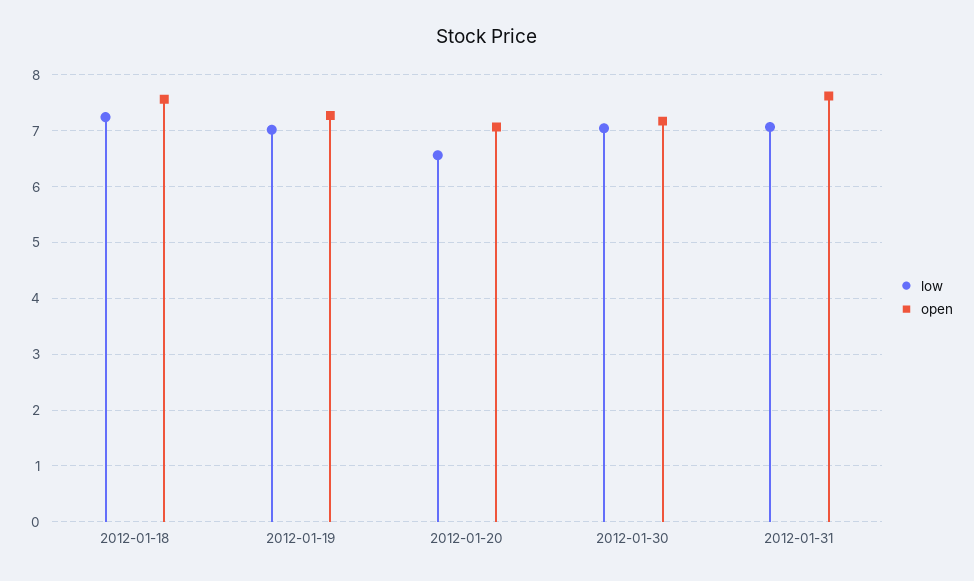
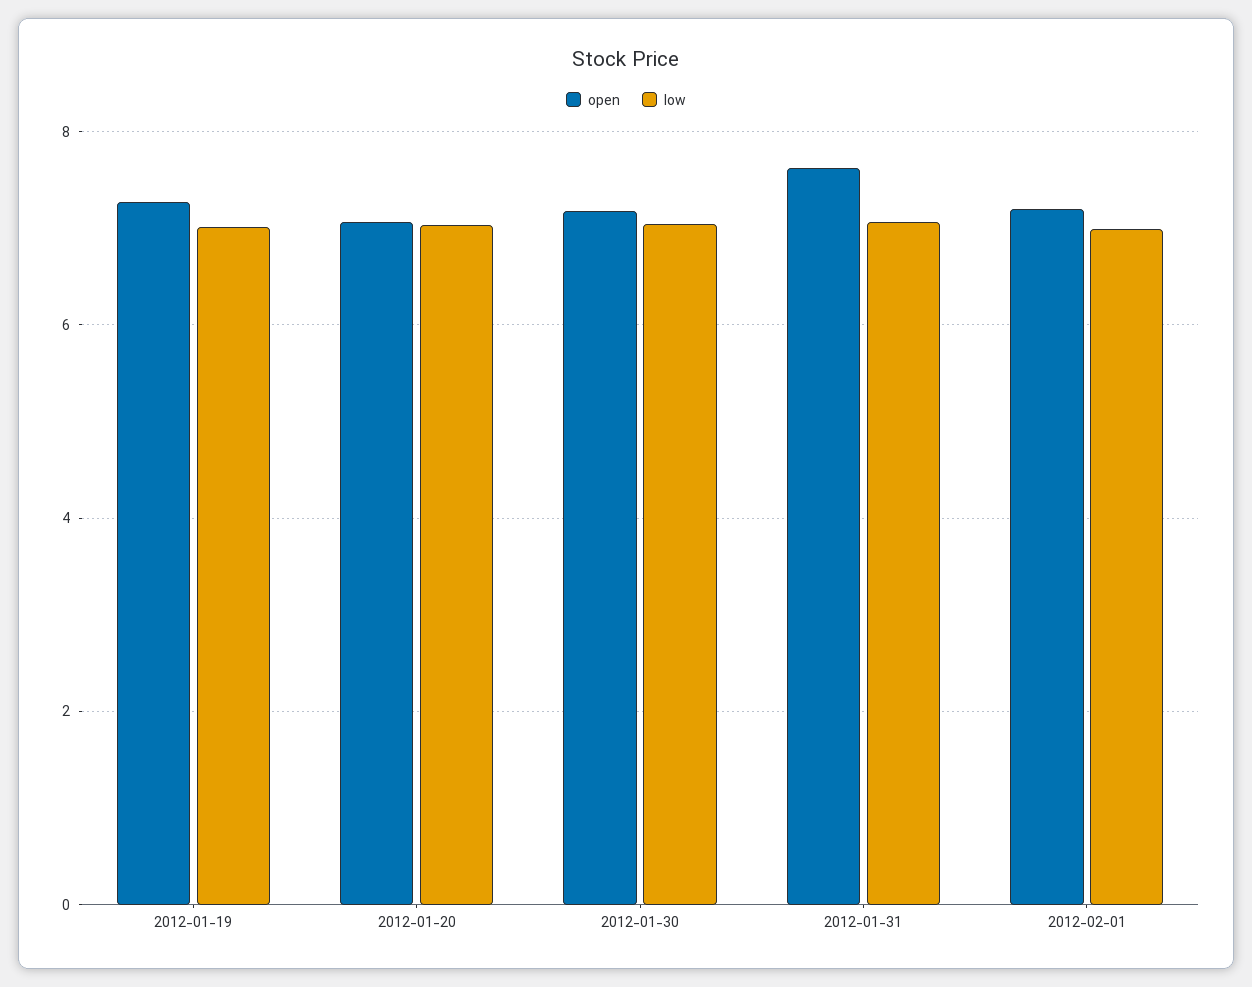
low, 2012-01-18: 7.2 -> none
open, 2012-01-18: 7.6 -> none
low, 2012-01-20: 6.6 -> 7
open, 2012-02-01: none -> 7.2
low, 2012-02-01: none -> 7

